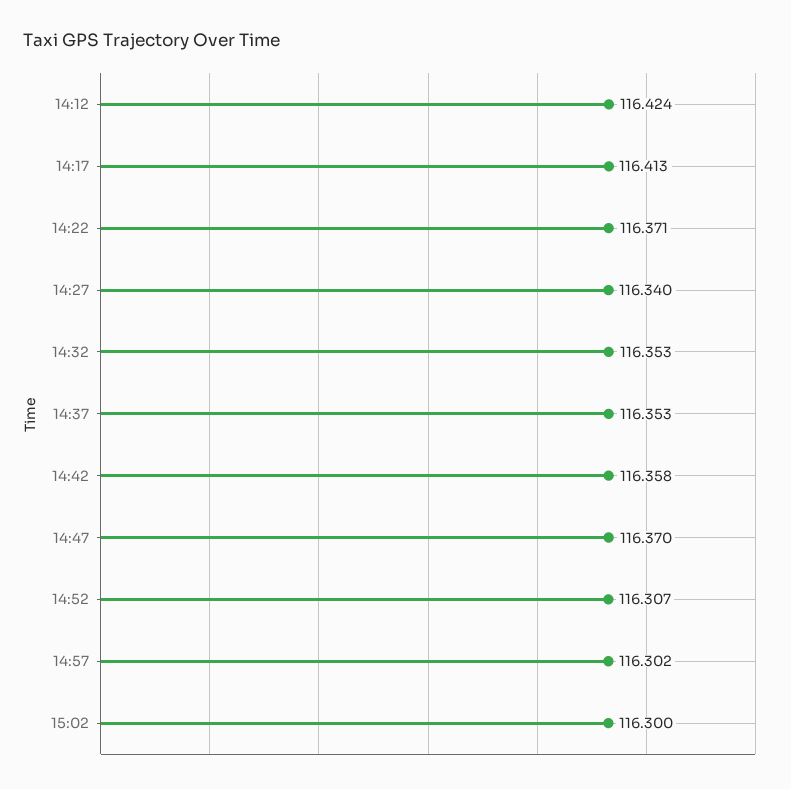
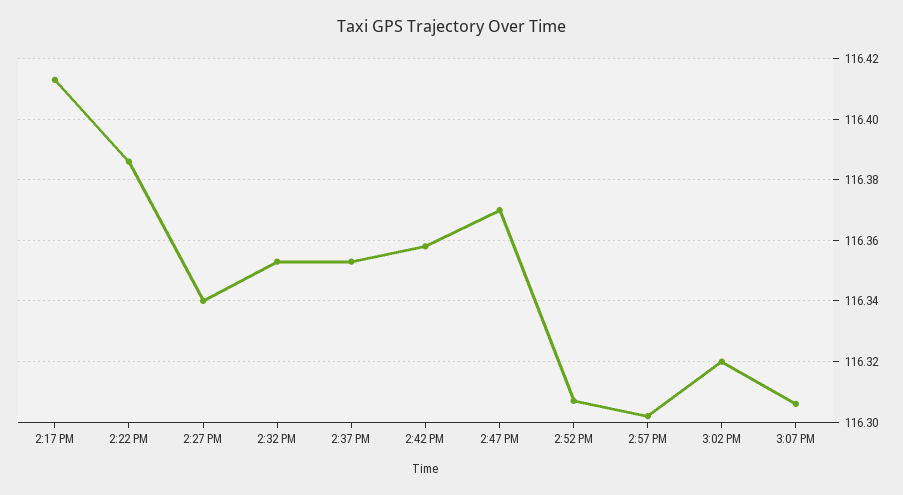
14:12: 116.424 -> none
14:22: 116.371 -> 116.385
15:02: 116.3 -> 116.32
3:07 PM: none -> 116.305

